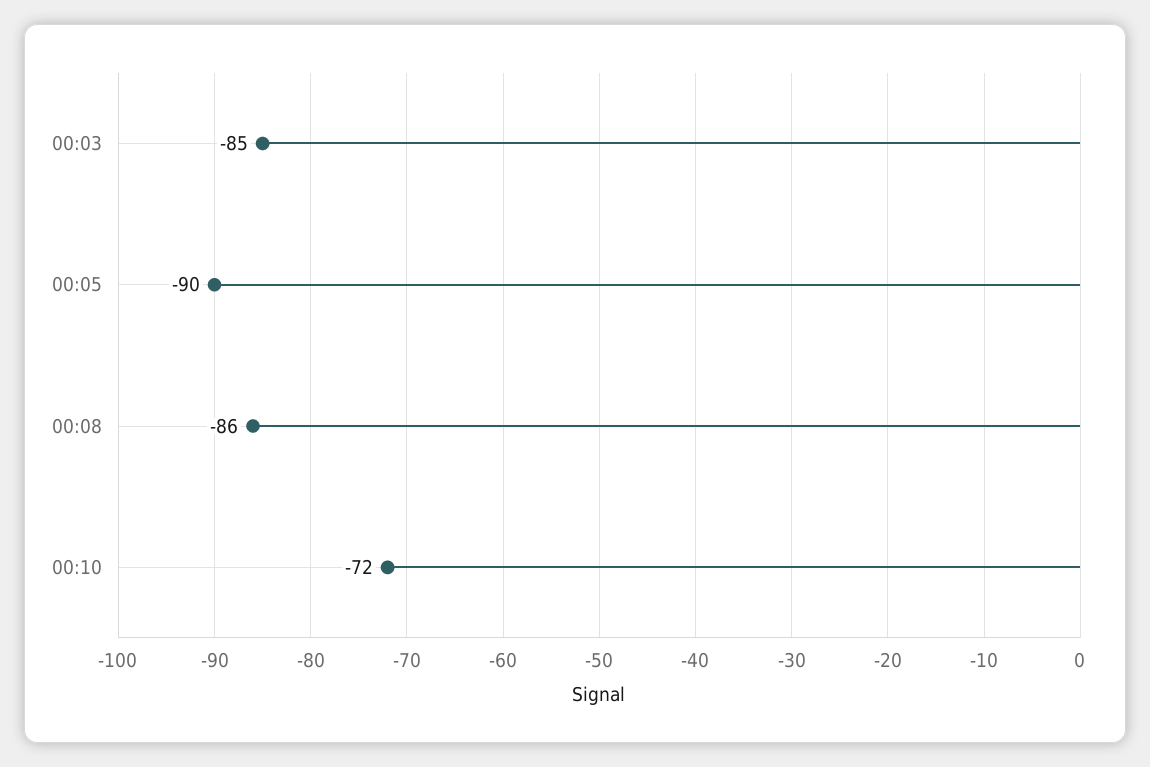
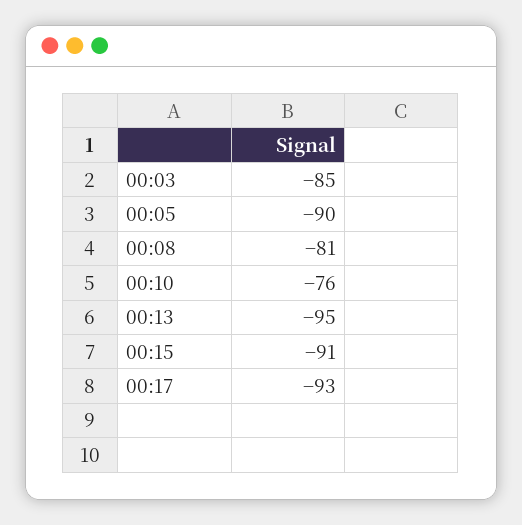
00:08: -86 -> -81
00:10: -72 -> -76
00:13: none -> -95
00:15: none -> -91
00:17: none -> -93

